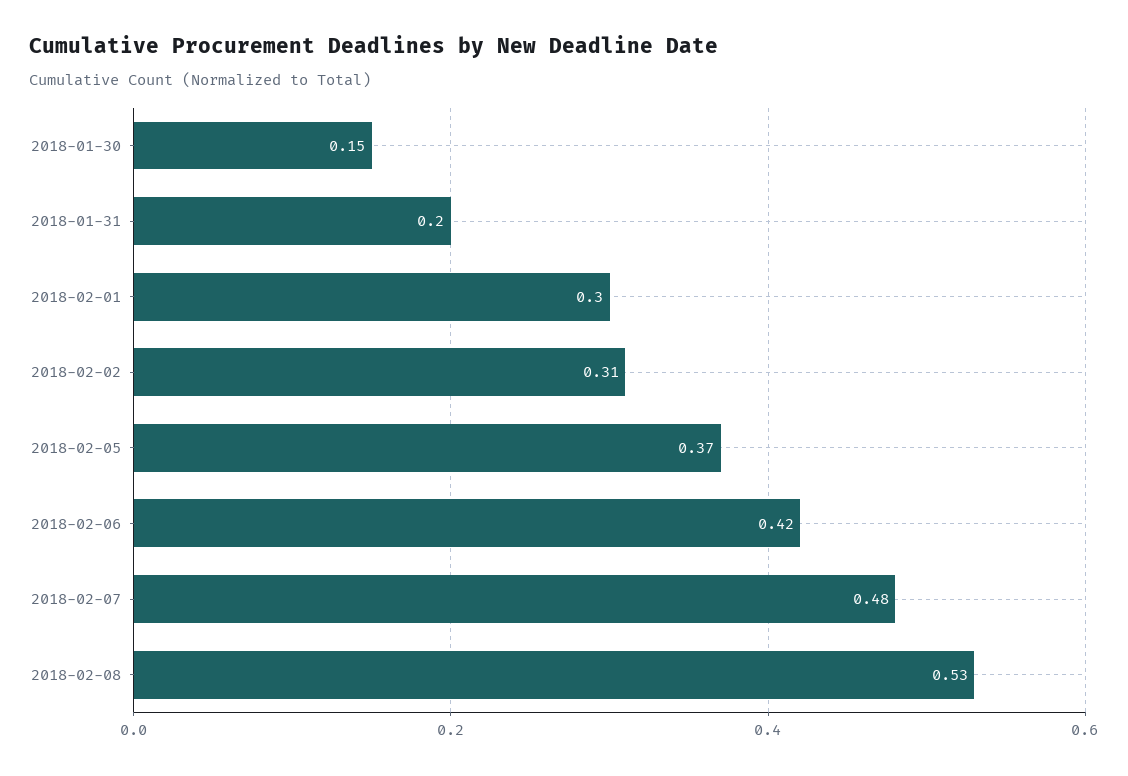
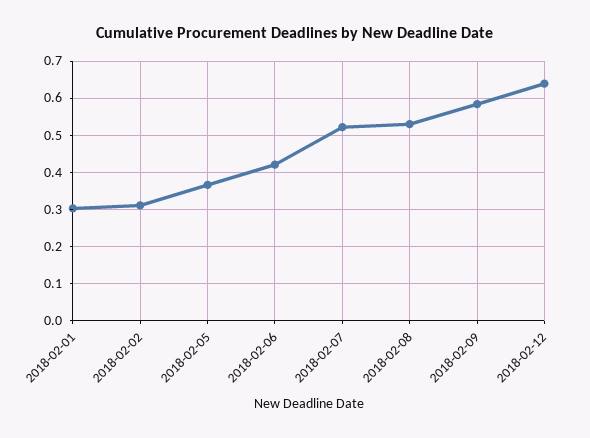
2018-01-30: 0.15 -> none
2018-01-31: 0.2 -> none
2018-02-07: 0.48 -> 0.52
2018-02-09: none -> 0.58
2018-02-12: none -> 0.64

